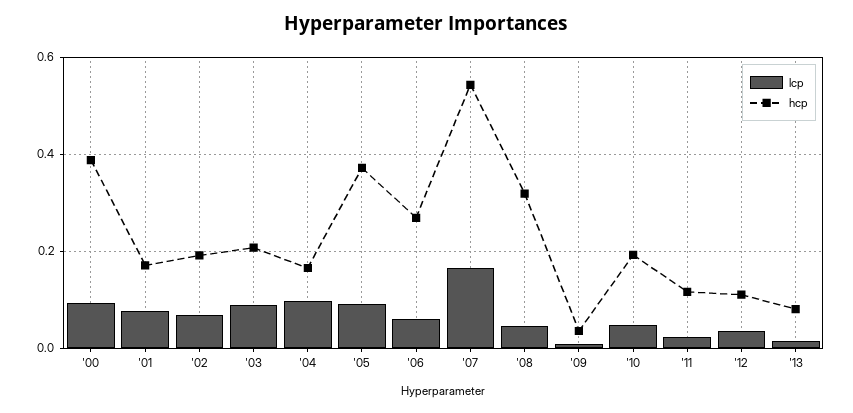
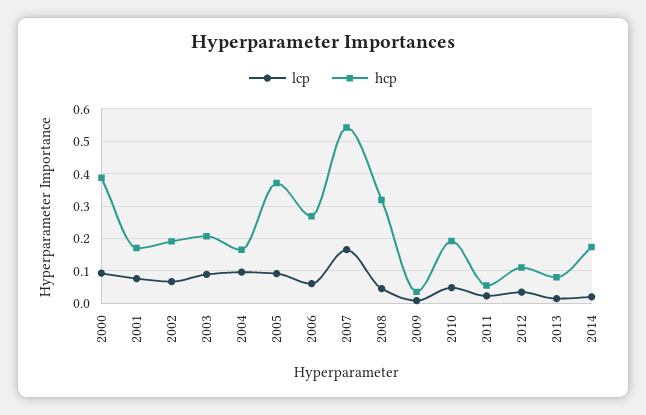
hcp, '11: 0.12 -> 0.06
lcp, 2014: none -> 0.02
hcp, 2014: none -> 0.18

